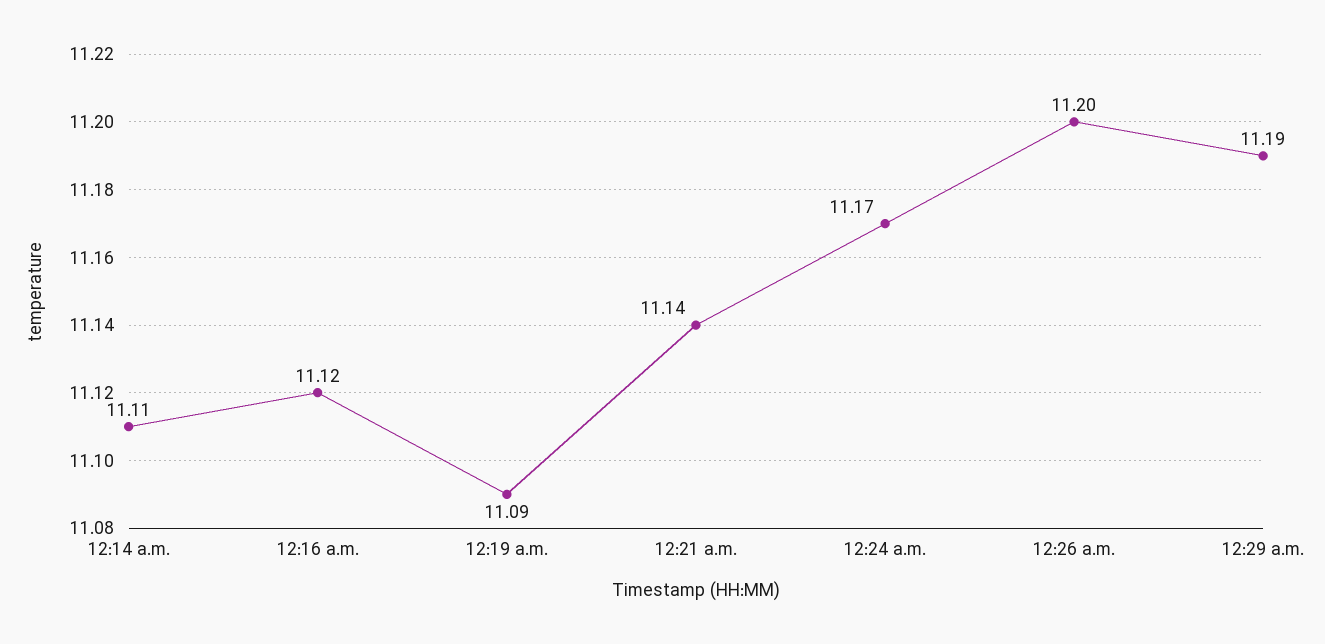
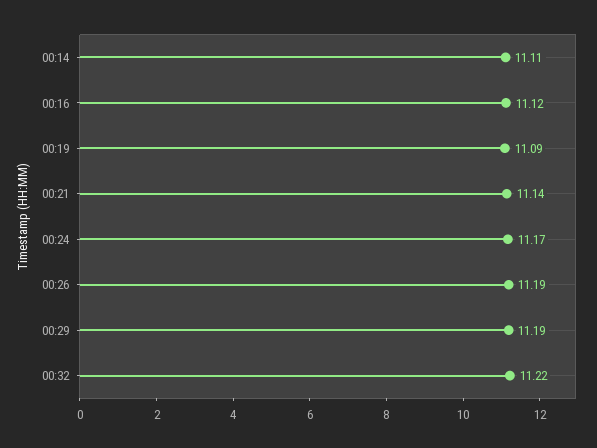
12:26 a.m.: 11.2 -> 11.19
00:32: none -> 11.22

